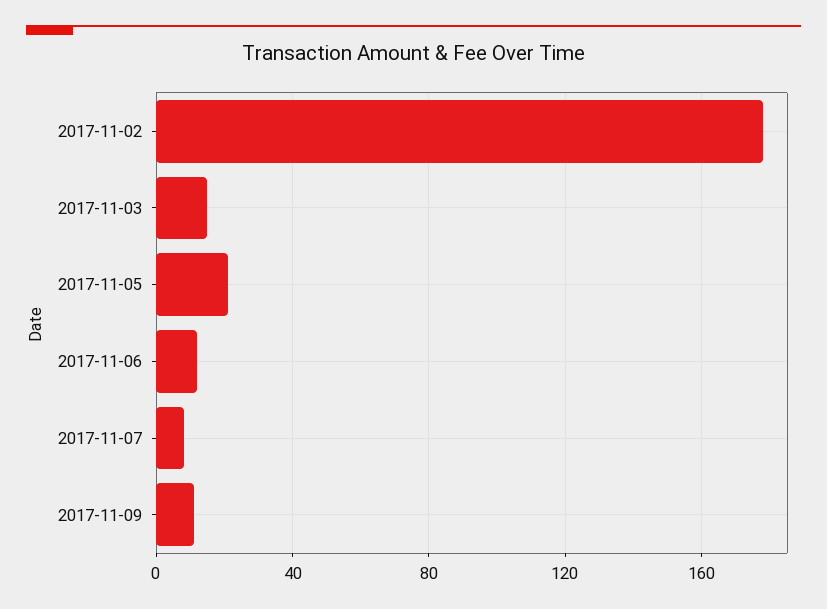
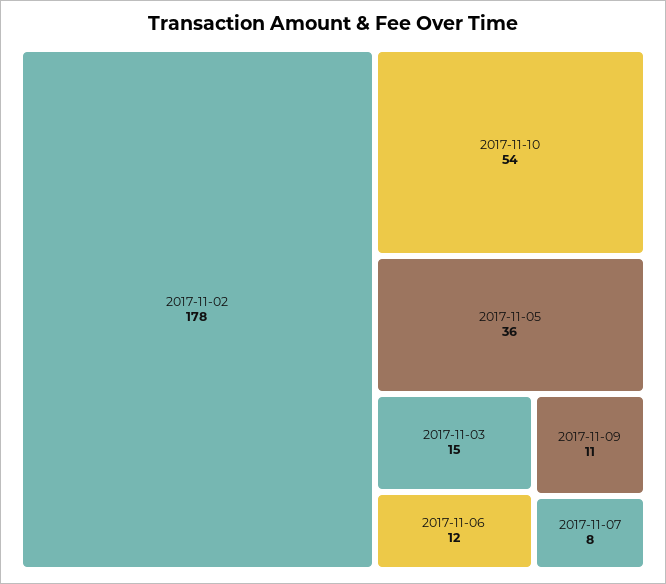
2017-11-05: 20 -> 36
2017-11-10: none -> 54

